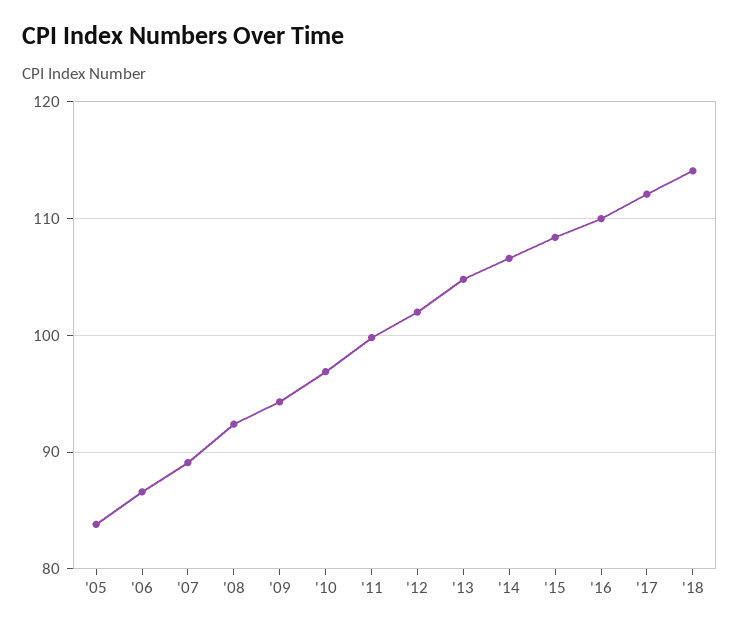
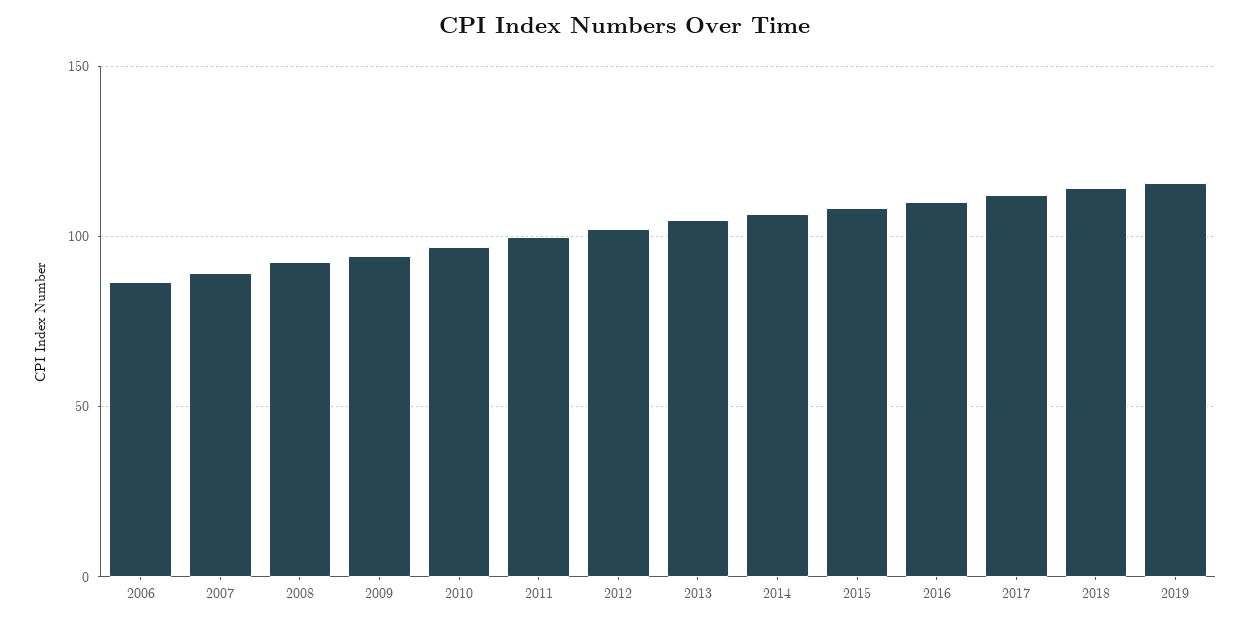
'05: 84 -> none
2019: none -> 115

